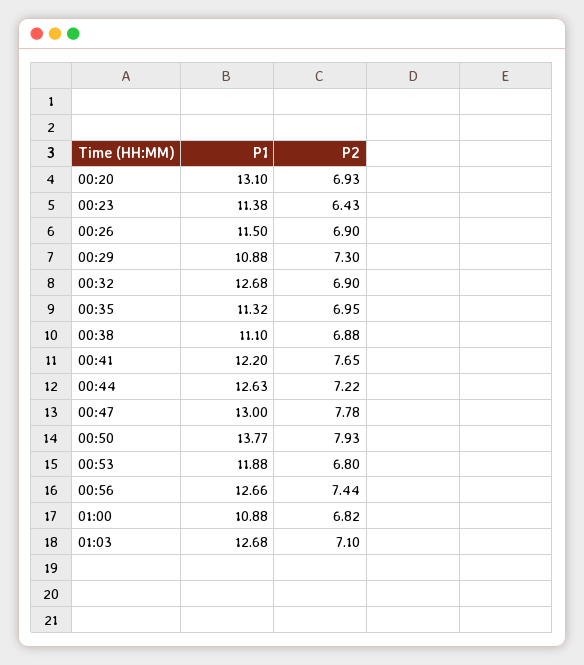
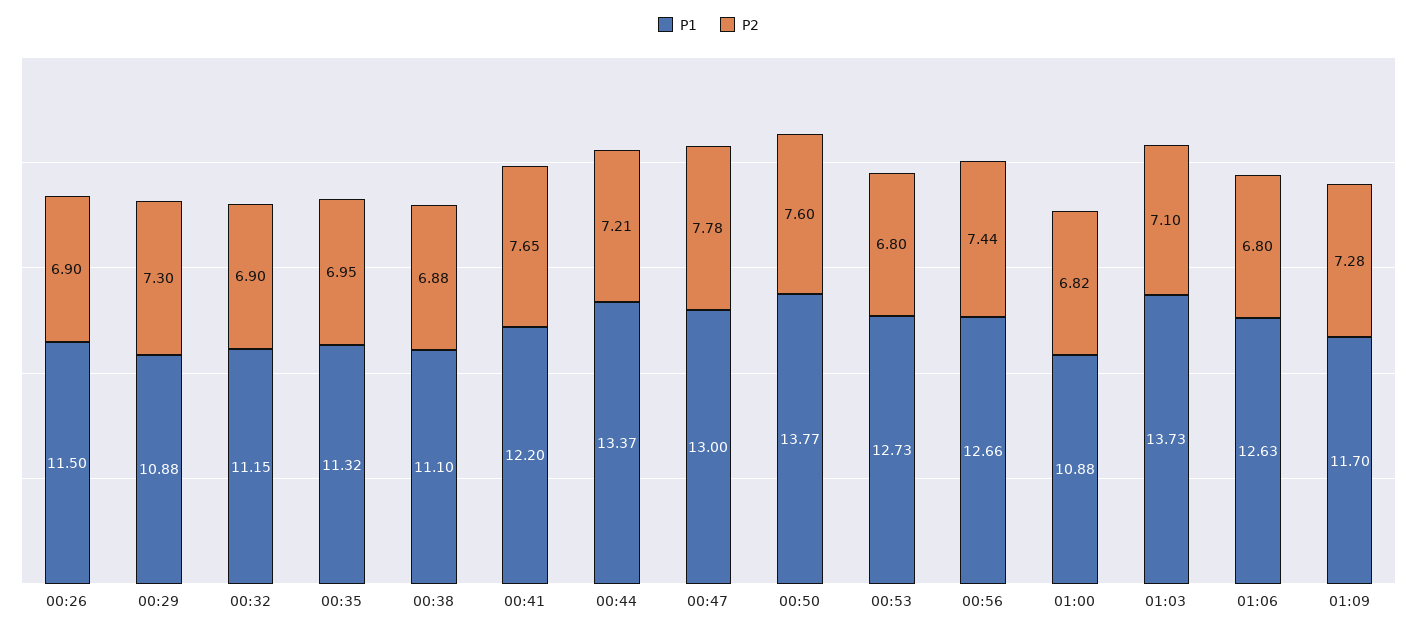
P1, 00:20: 13.1 -> none
P2, 00:20: 6.93 -> none
P1, 00:23: 11.38 -> none
P2, 00:23: 6.43 -> none
P1, 00:32: 12.68 -> 11.15
P1, 00:44: 12.63 -> 13.37
P2, 00:44: 7.22 -> 7.21
P2, 00:50: 7.93 -> 7.6
P1, 00:53: 11.88 -> 12.73
P1, 01:03: 12.68 -> 13.73
P1, 01:06: none -> 12.63
P2, 01:06: none -> 6.8
P1, 01:09: none -> 11.7
P2, 01:09: none -> 7.28

